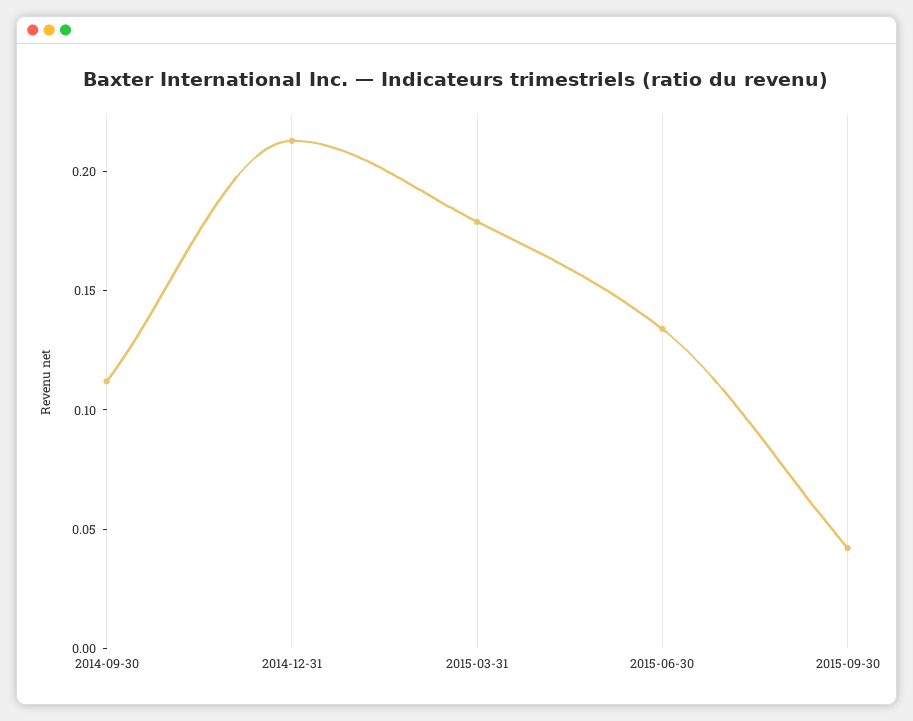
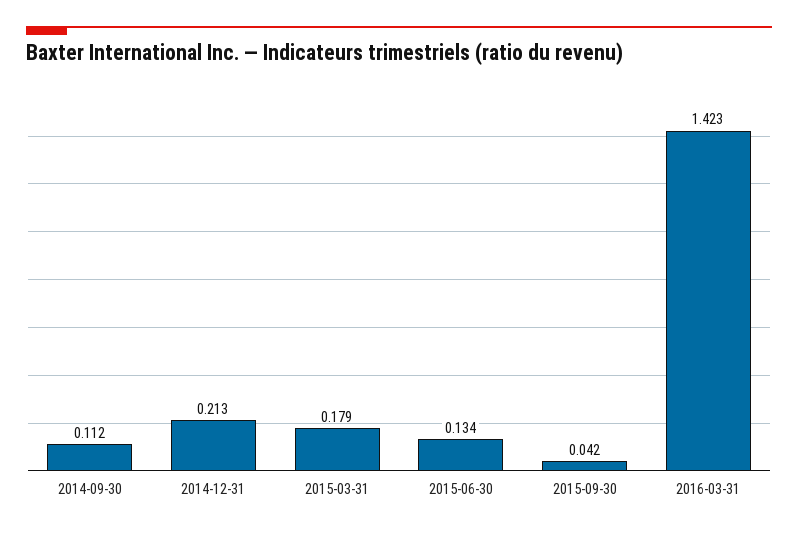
2016-03-31: none -> 1.423

